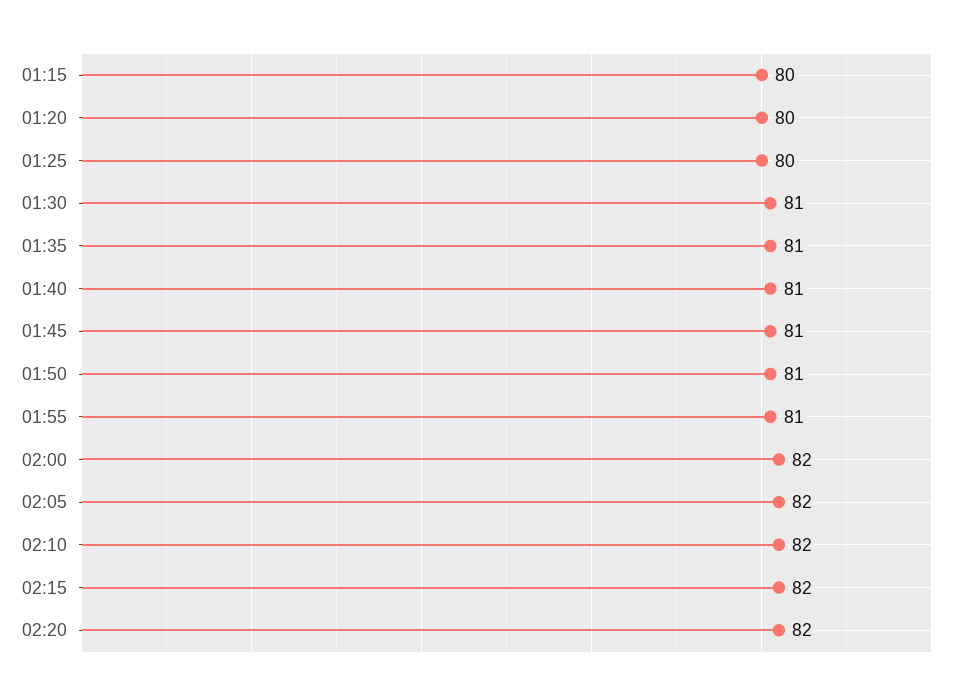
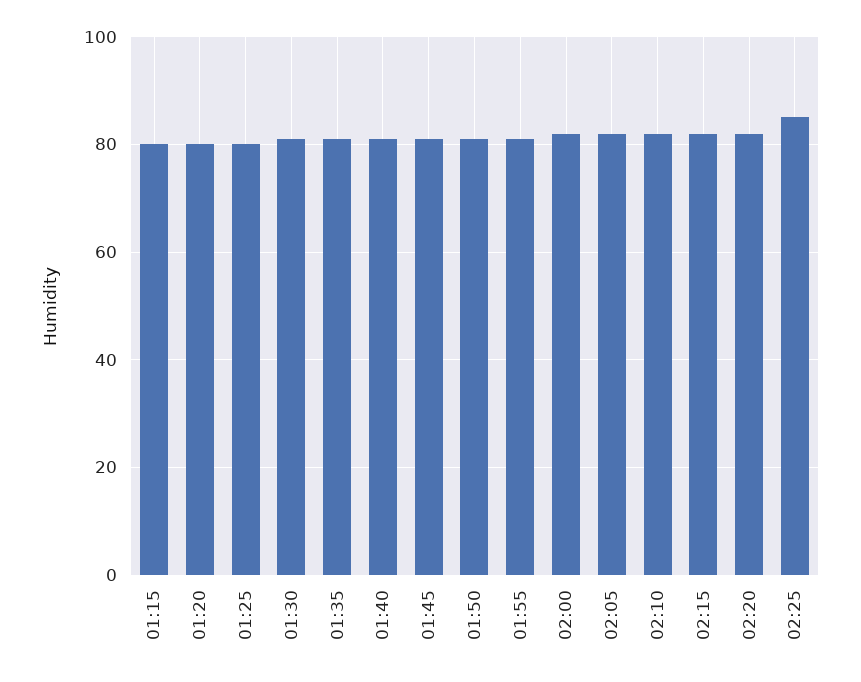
02:25: none -> 85

